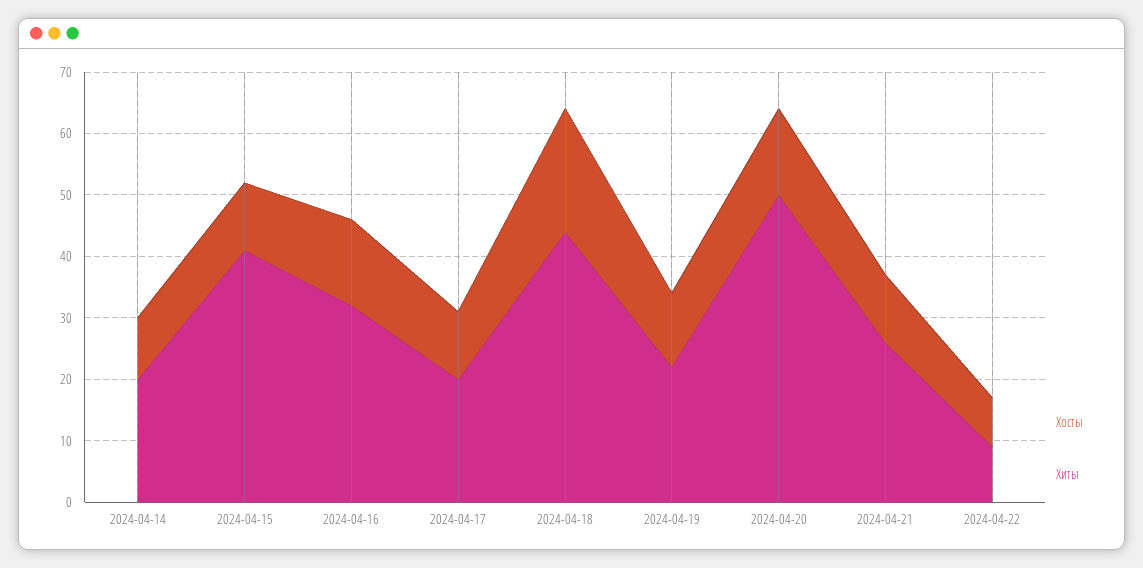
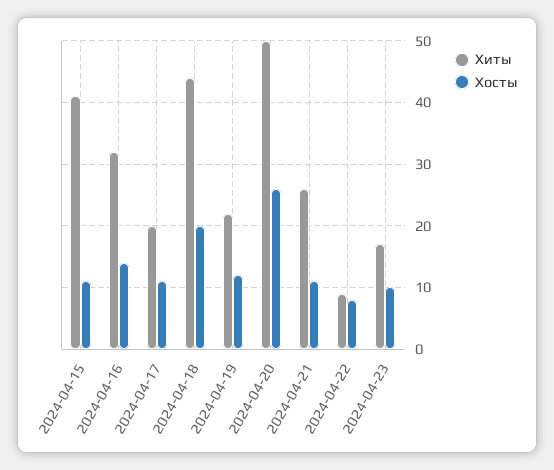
Хосты, 2024-04-14: 10 -> none
Хиты, 2024-04-14: 20 -> none
Хосты, 2024-04-20: 15 -> 26
Хиты, 2024-04-23: none -> 17
Хосты, 2024-04-23: none -> 10

